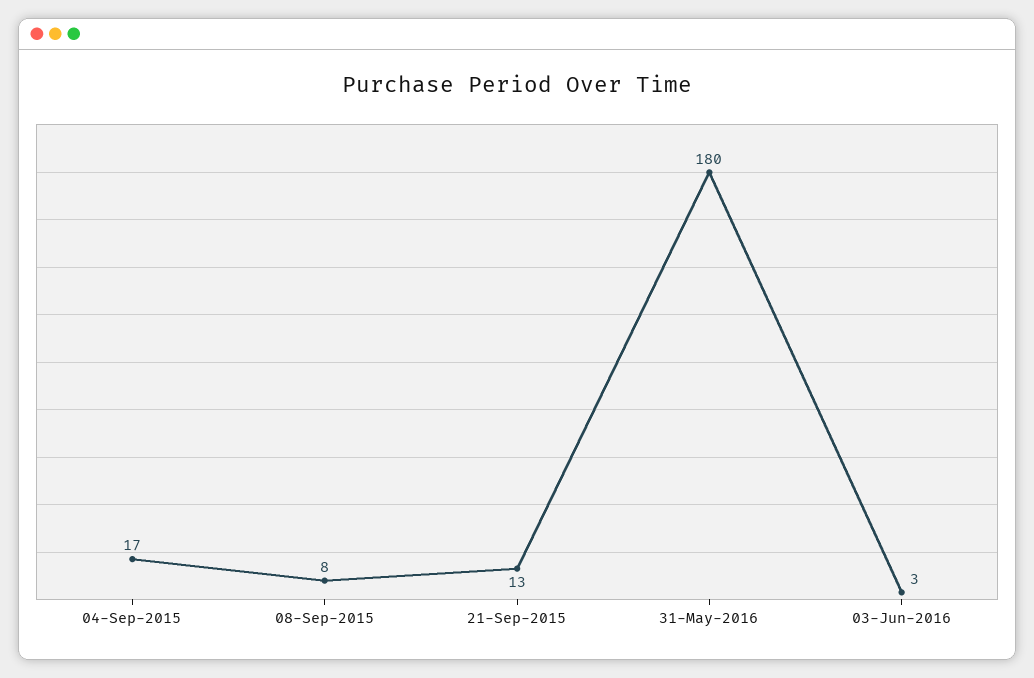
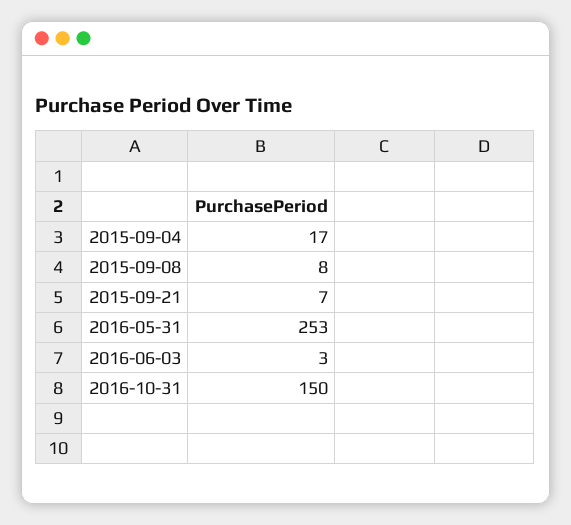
21-Sep-2015: 13 -> 7
31-May-2016: 180 -> 253
2016-10-31: none -> 150

